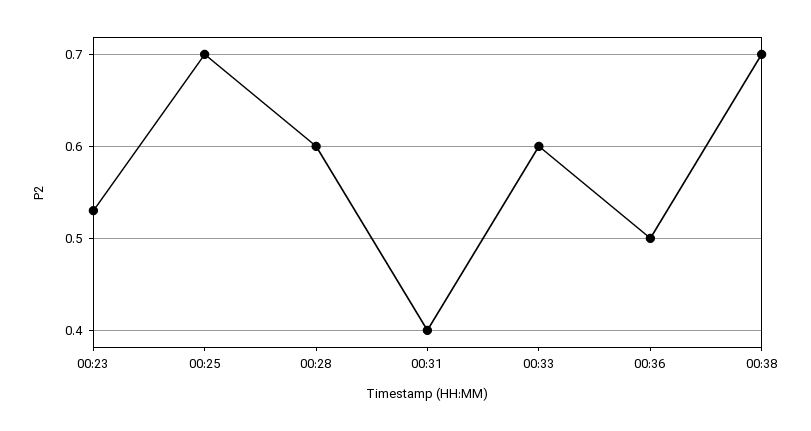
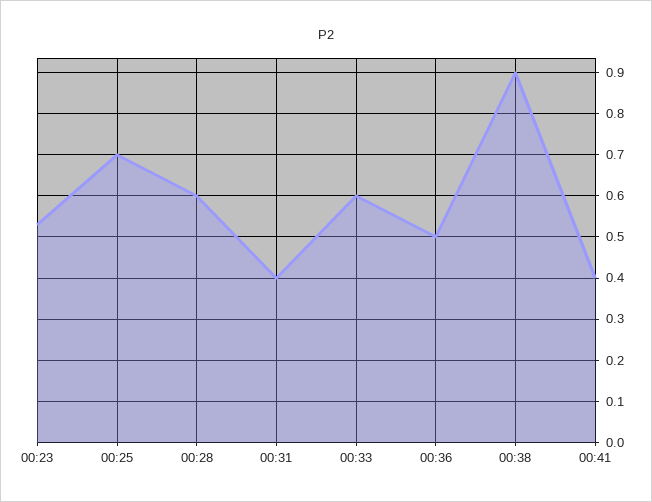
00:38: 0.7 -> 0.9
00:41: none -> 0.4

